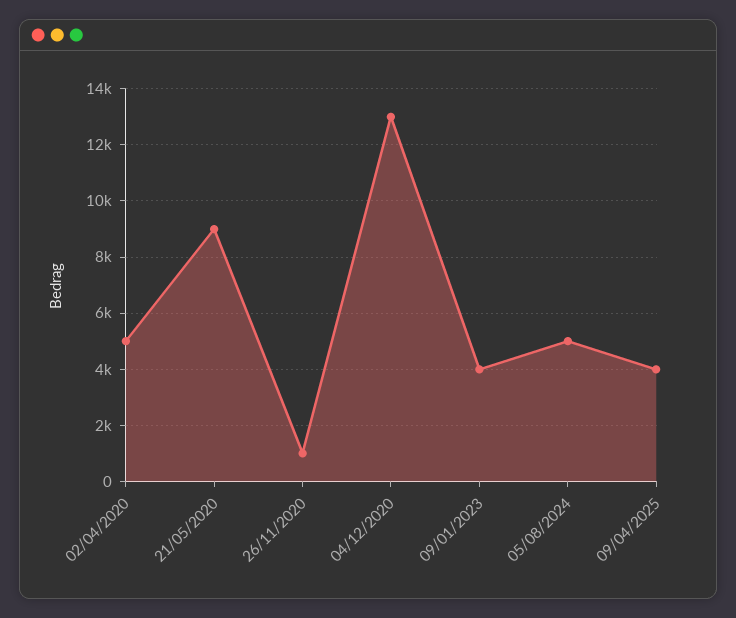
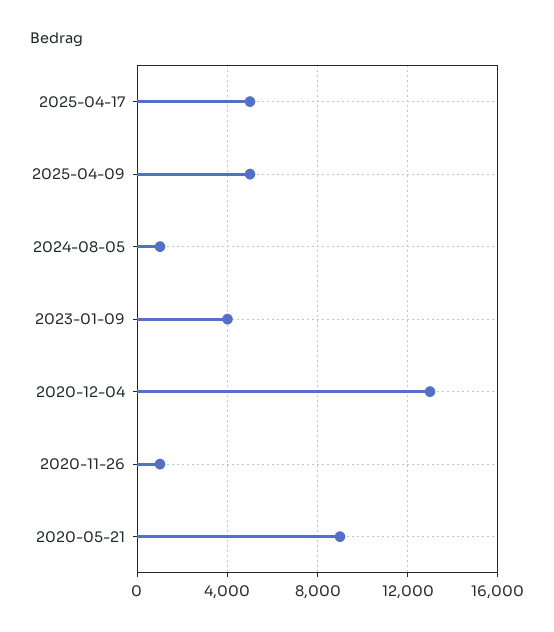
02/04/2020: 5000 -> none
05/08/2024: 5000 -> 1000
09/04/2025: 4000 -> 5000
2025-04-17: none -> 5000

